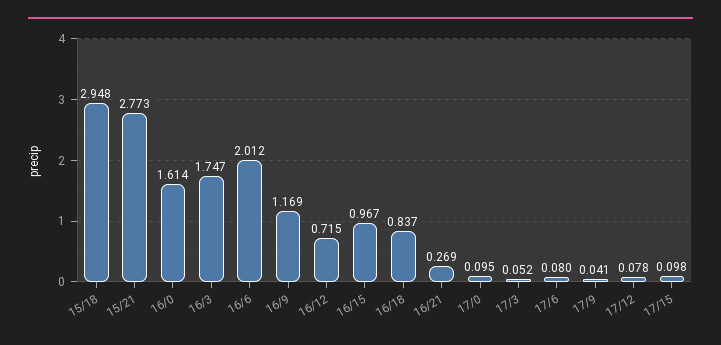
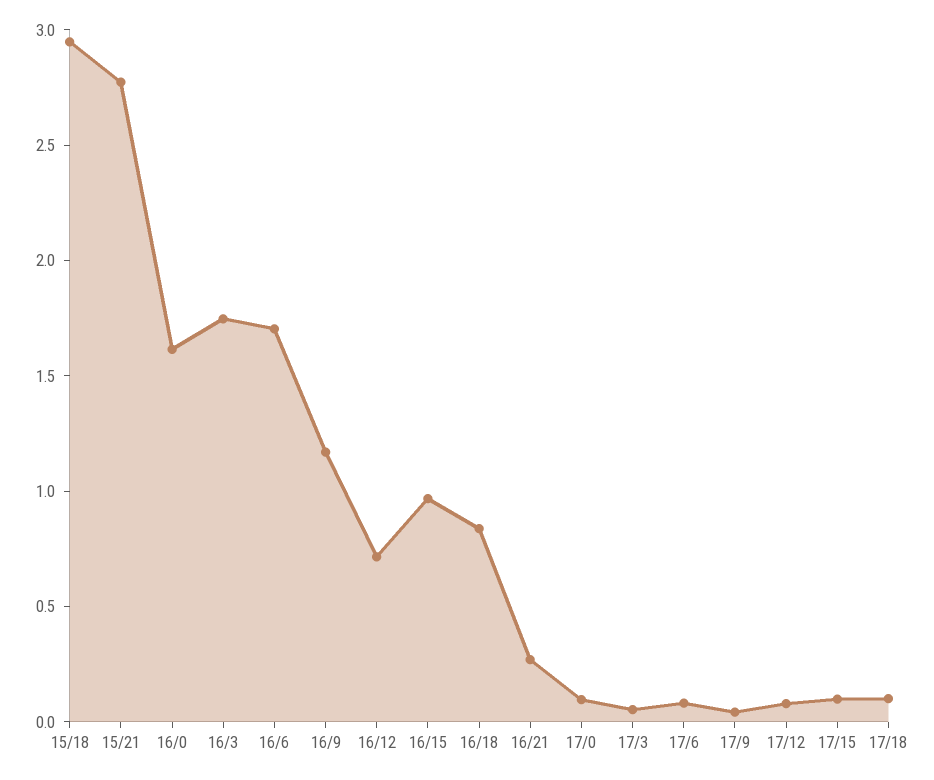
16/6: 2.012 -> 1.7
17/18: none -> 0.1

